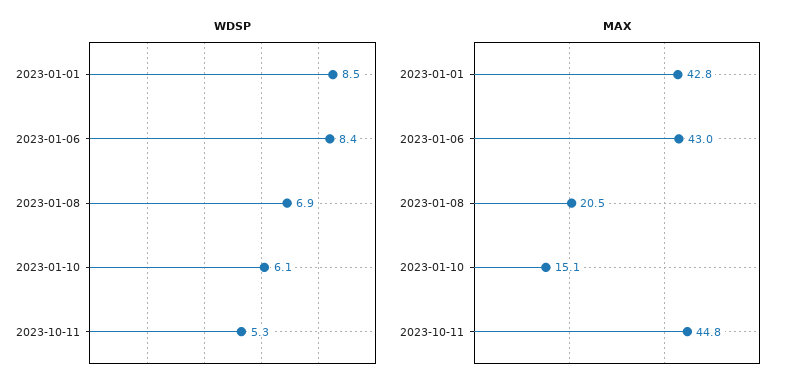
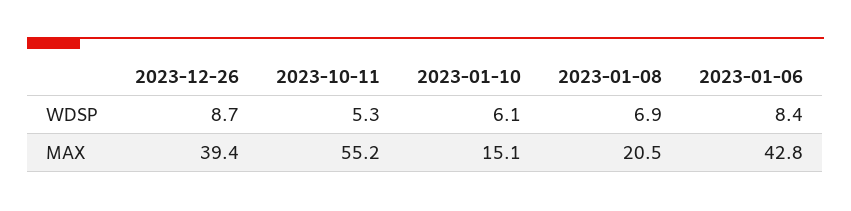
WDSP, 2023-01-01: 8.5 -> none
MAX, 2023-01-01: 42.8 -> none
MAX, 2023-01-06: 43 -> 42.8
MAX, 2023-10-11: 44.8 -> 55.2
WDSP, 2023-12-26: none -> 8.7
MAX, 2023-12-26: none -> 39.4

